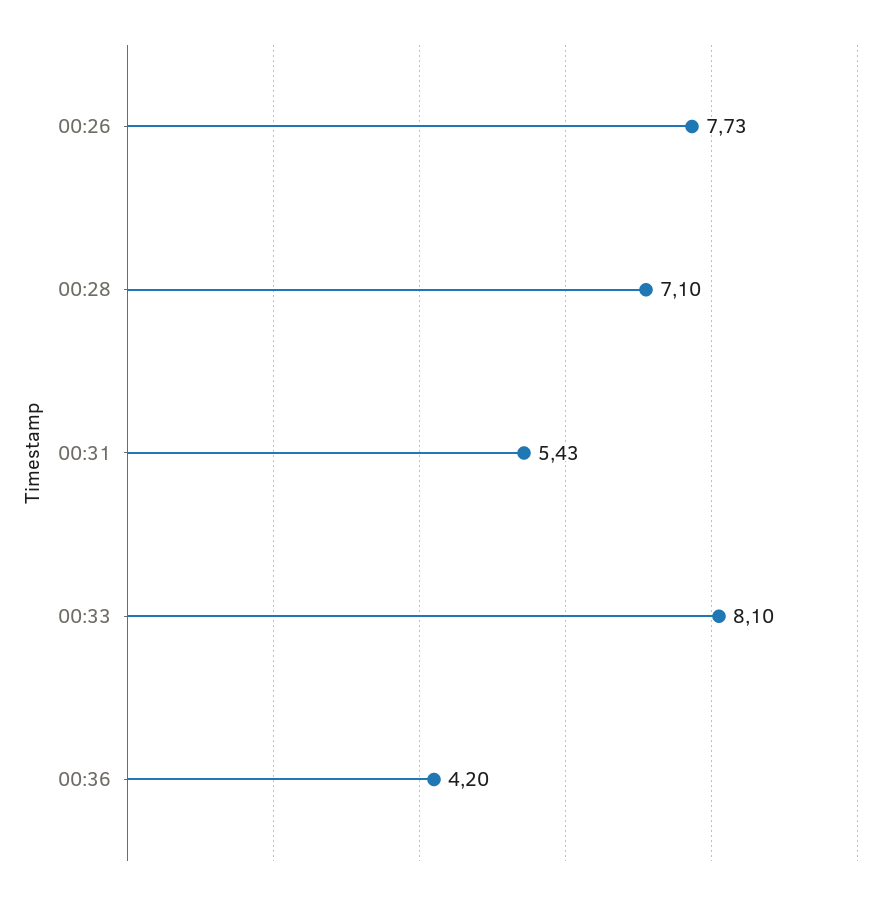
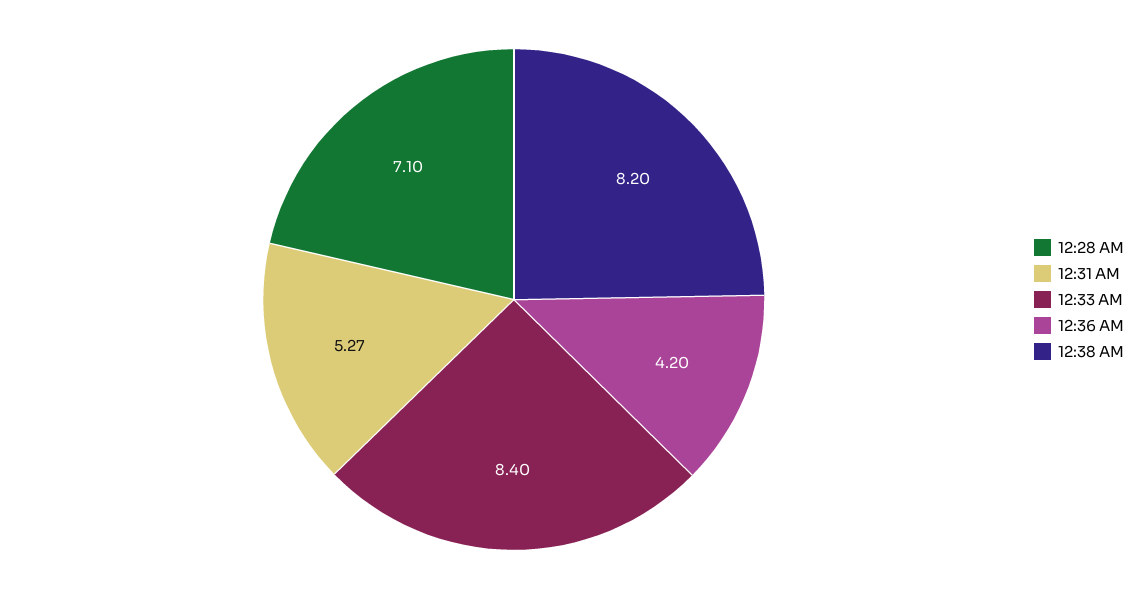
00:26: 7.73 -> none
00:31: 5.43 -> 5.27
00:33: 8.1 -> 8.4
12:38 AM: none -> 8.2

